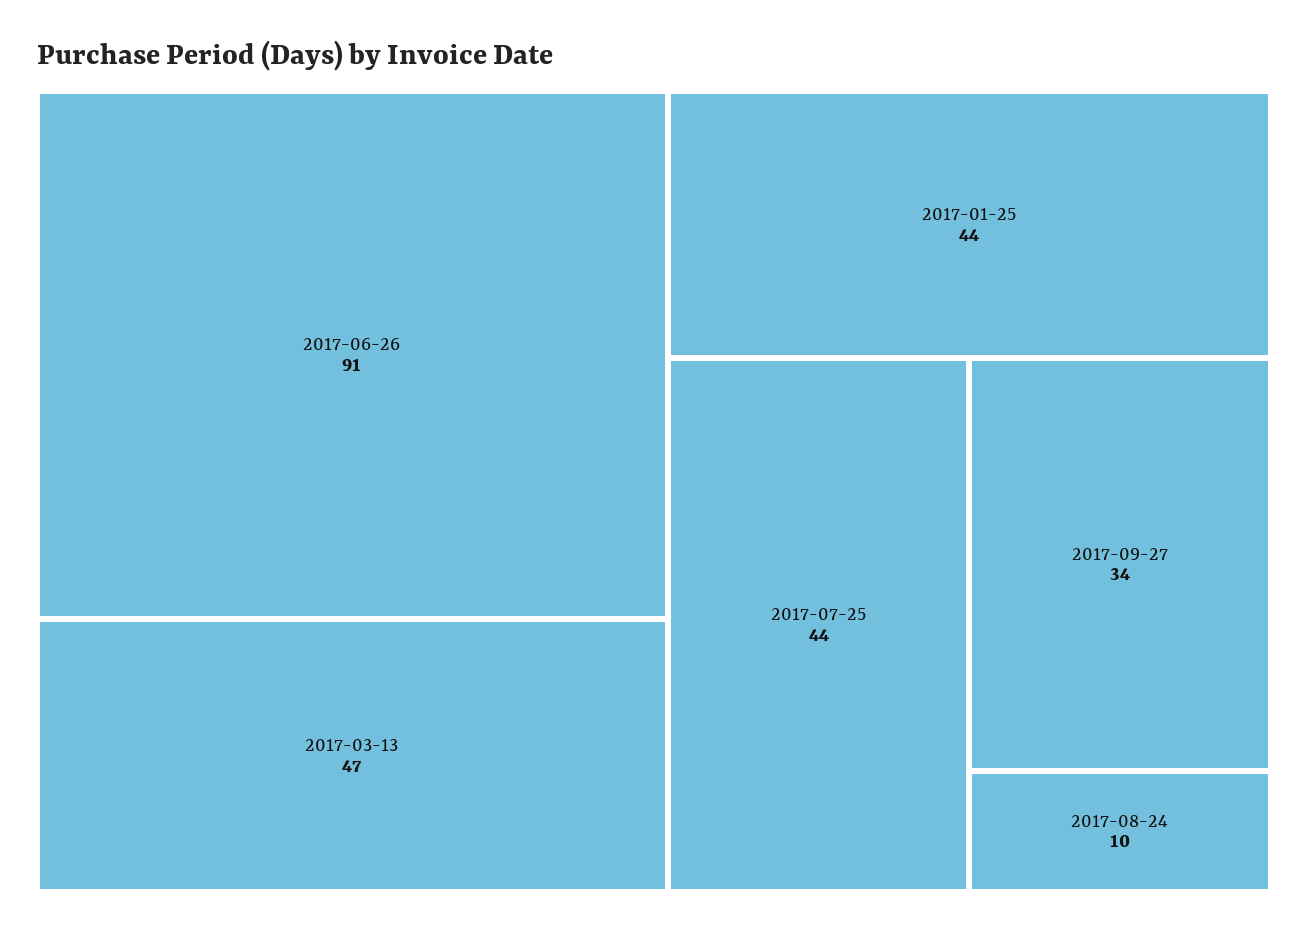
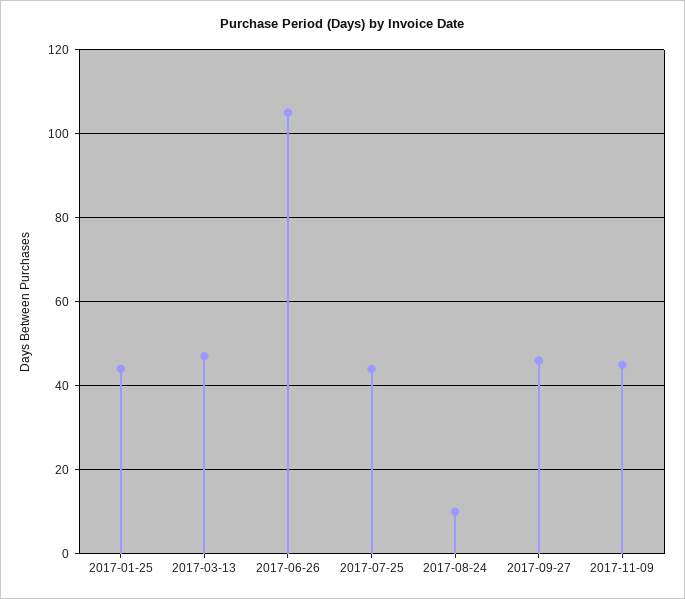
2017-06-26: 91 -> 105
2017-09-27: 34 -> 45
2017-11-09: none -> 45

